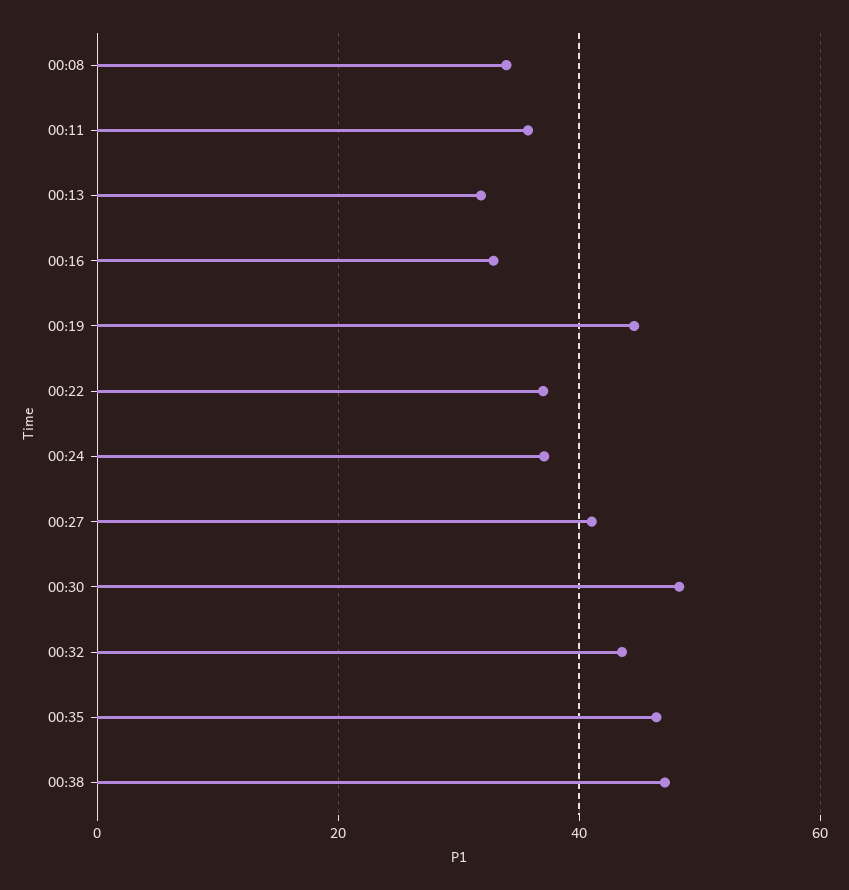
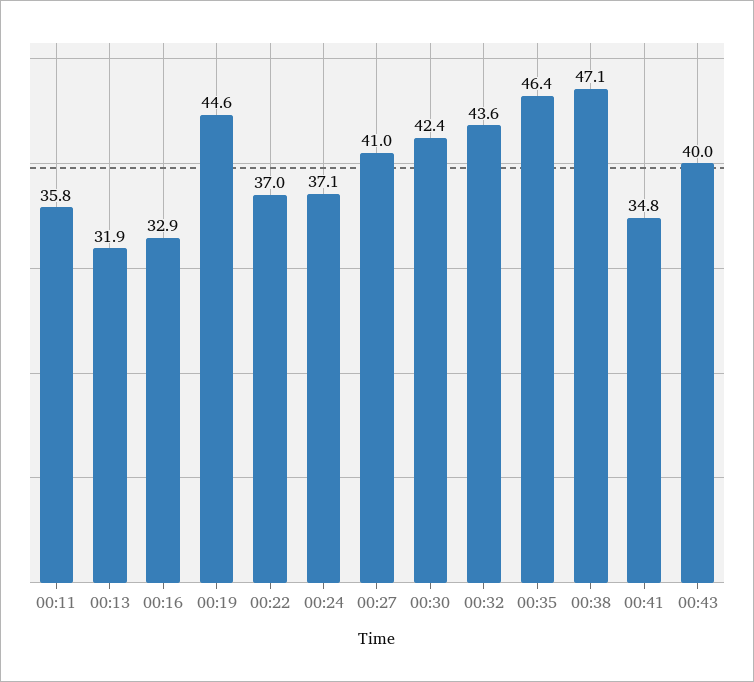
00:08: 34 -> none
00:30: 48 -> 42.4
00:41: none -> 34.8
00:43: none -> 40

